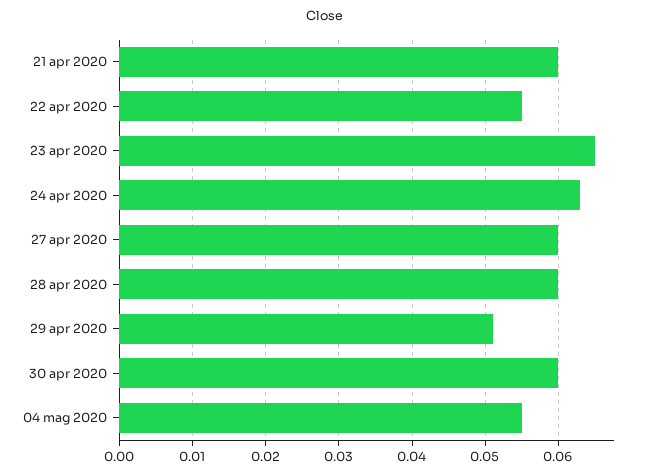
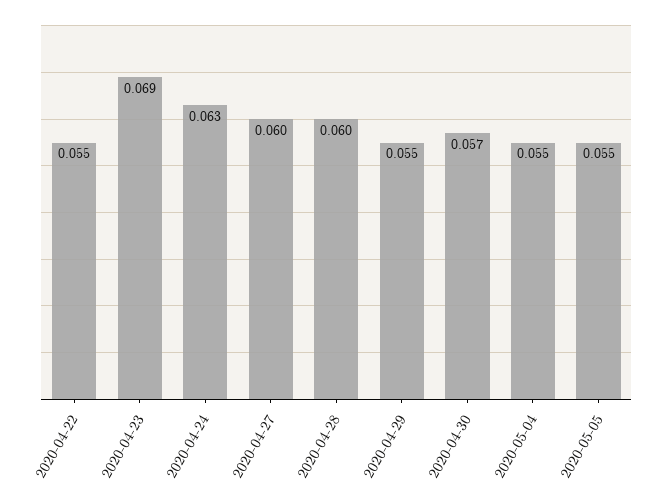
21 apr 2020: 0.06 -> none
23 apr 2020: 0.065 -> 0.069
29 apr 2020: 0.051 -> 0.055
30 apr 2020: 0.06 -> 0.057
2020-05-05: none -> 0.055

